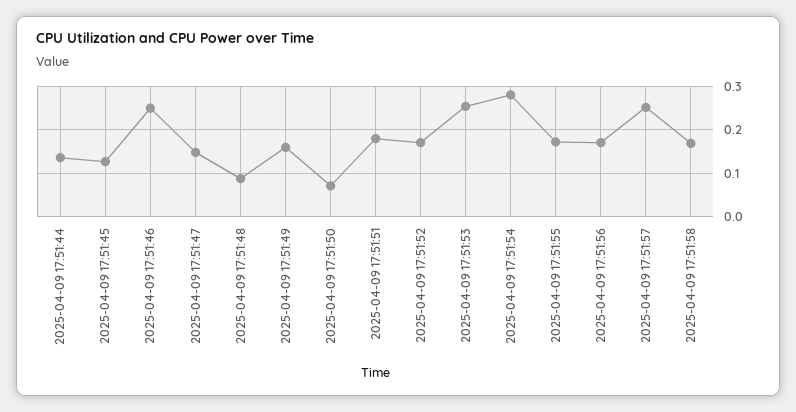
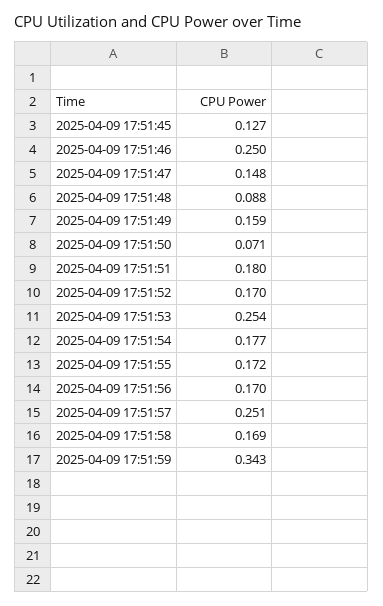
2025-04-09 17:51:44: 0.14 -> none
2025-04-09 17:51:54: 0.28 -> 0.177
2025-04-09 17:51:59: none -> 0.343

